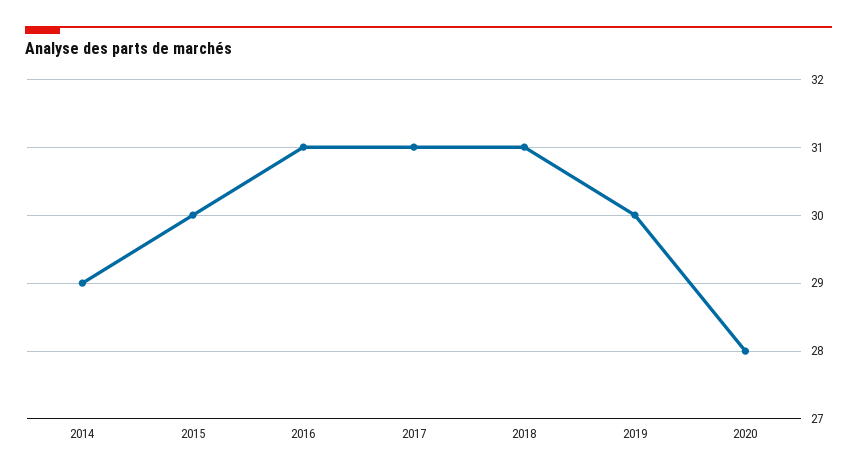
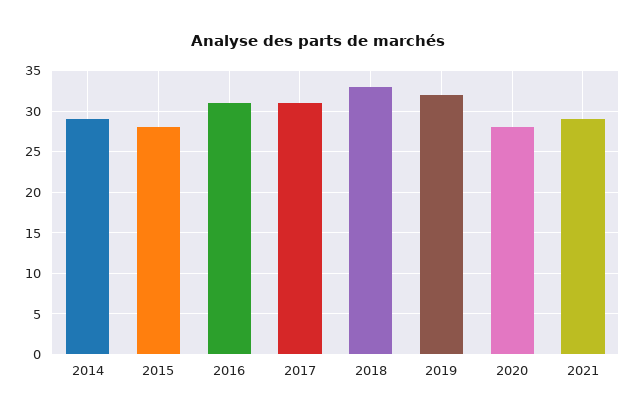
2015: 30 -> 28
2018: 31 -> 33
2019: 30 -> 32
2021: none -> 29

